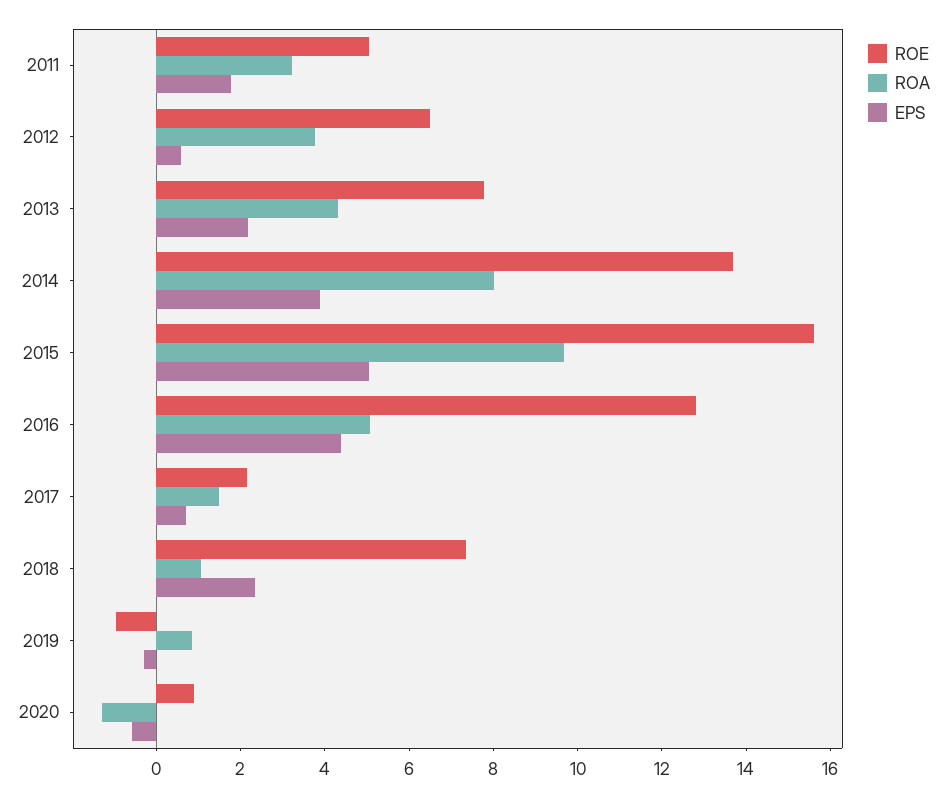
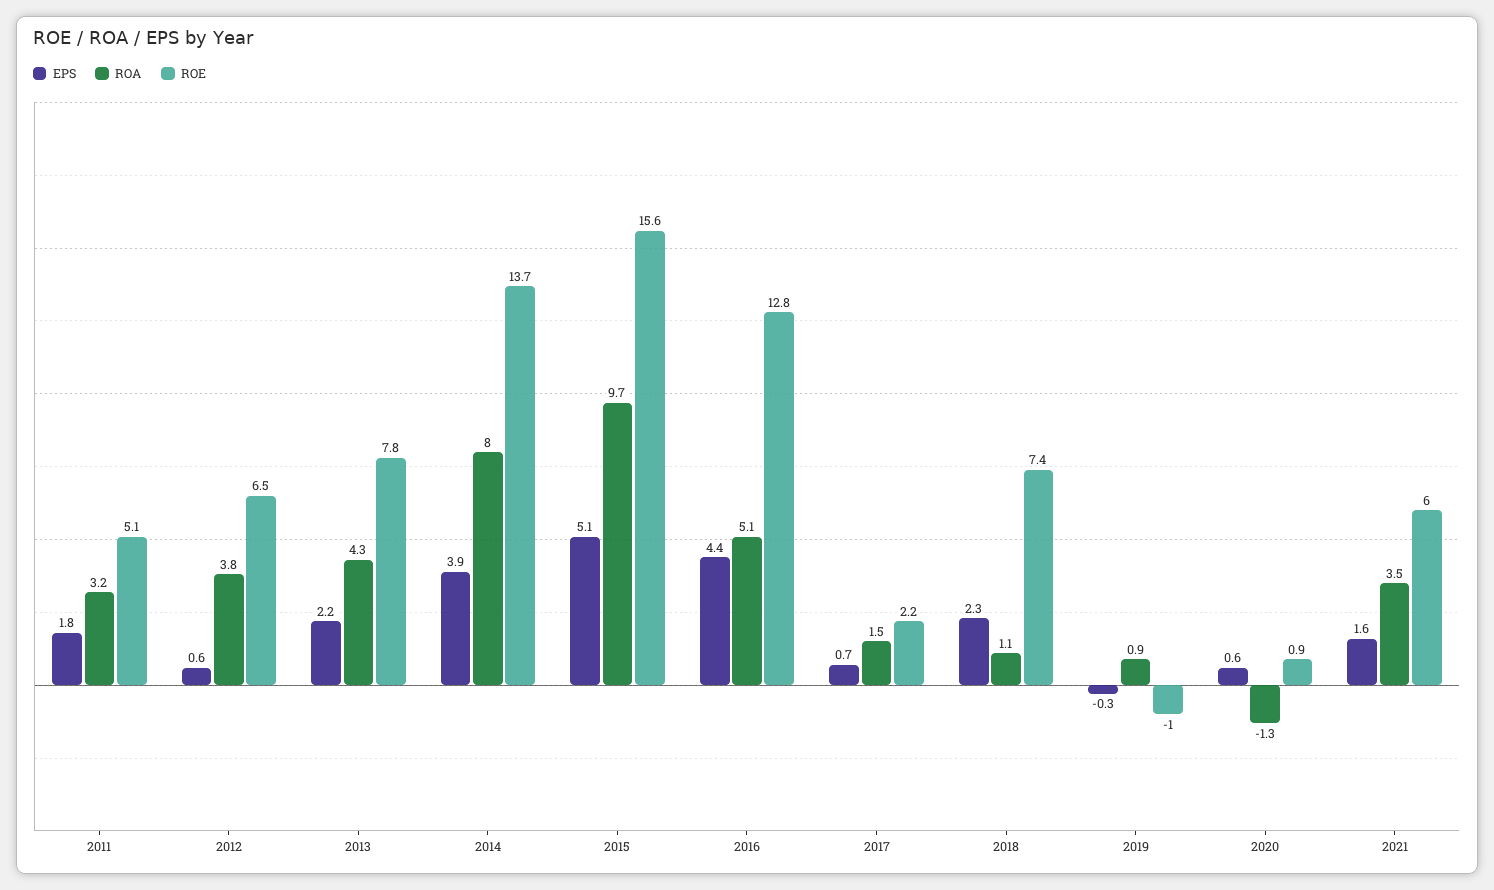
EPS, 2020: -0.5 -> 0.6
EPS, 2021: none -> 1.6
ROA, 2021: none -> 3.5
ROE, 2021: none -> 6

